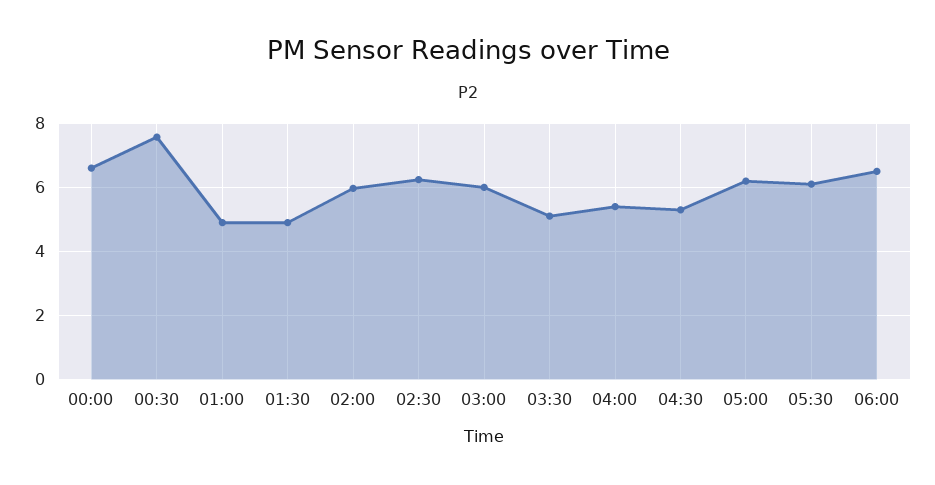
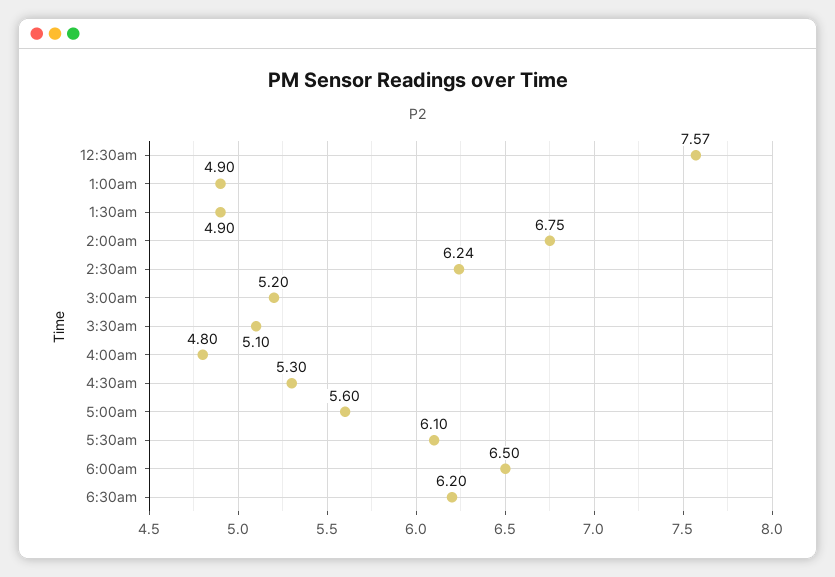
00:00: 6.6 -> none
02:00: 6 -> 6.75
03:00: 6 -> 5.2
04:00: 5.4 -> 4.8
05:00: 6.2 -> 5.6
6:30am: none -> 6.2

